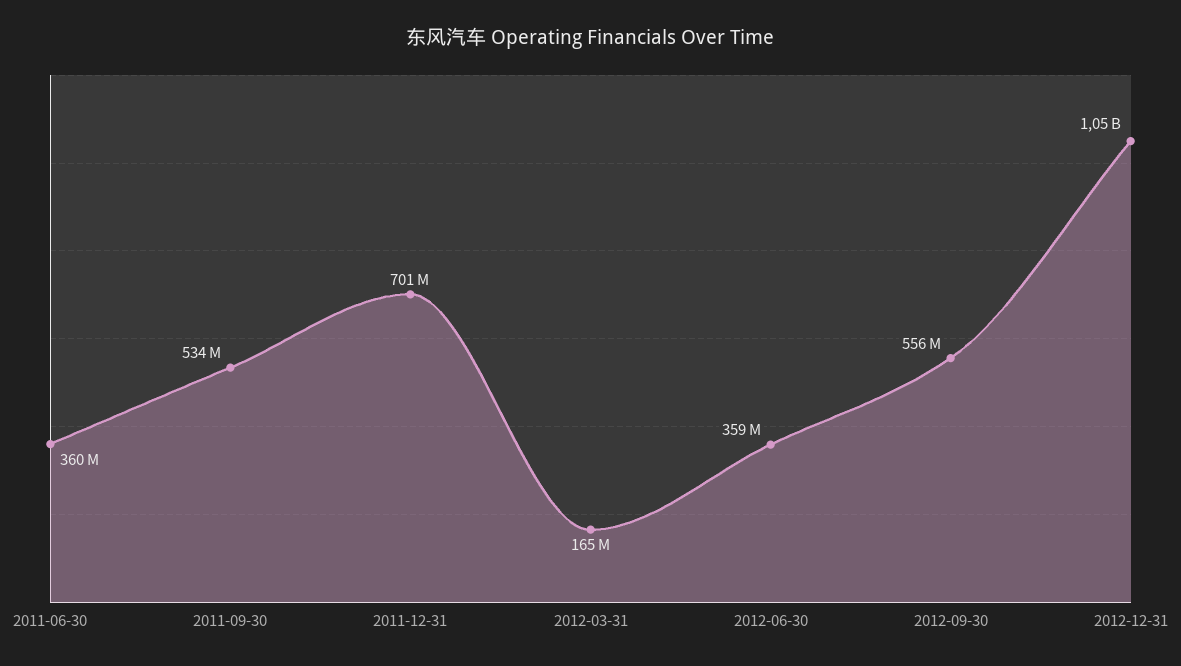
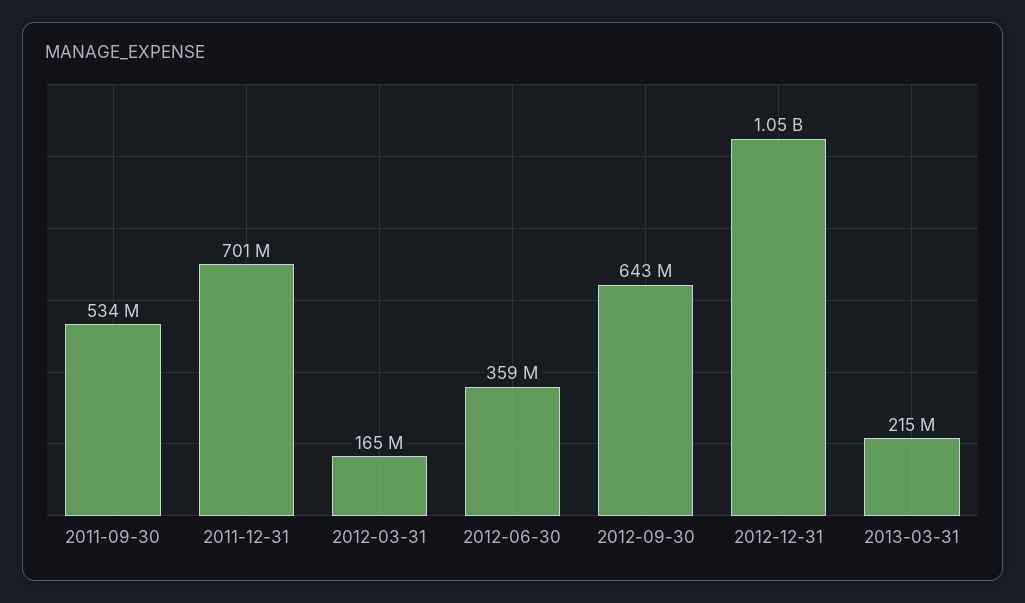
2011-06-30: 360000000 -> none
2012-09-30: 556000000 -> 643000000
2013-03-31: none -> 215000000

